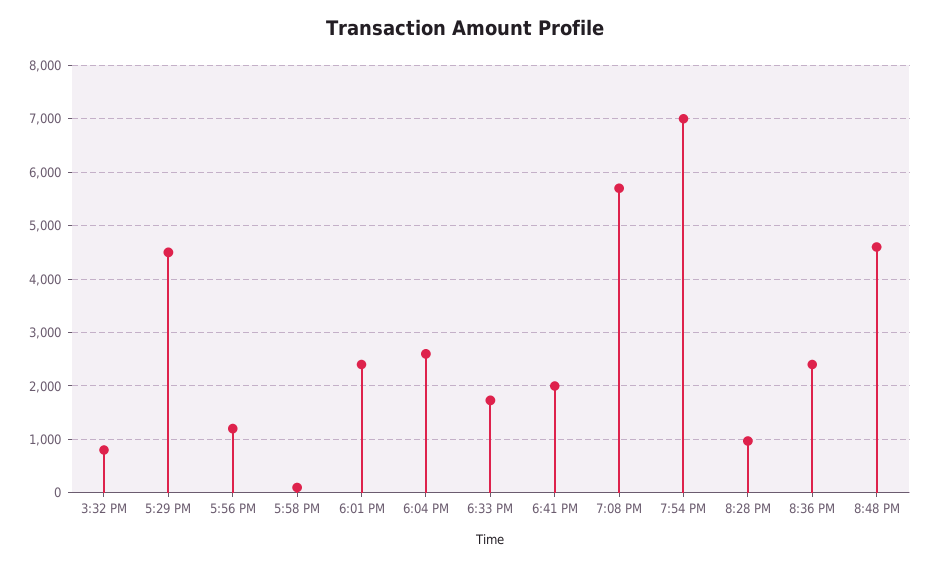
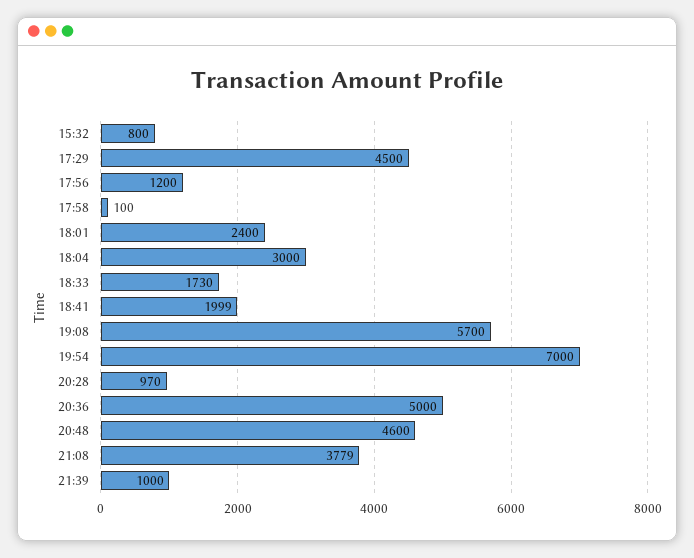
6:04 PM: 2600 -> 3000
8:36 PM: 2400 -> 5000
21:08: none -> 3779
21:39: none -> 1000

